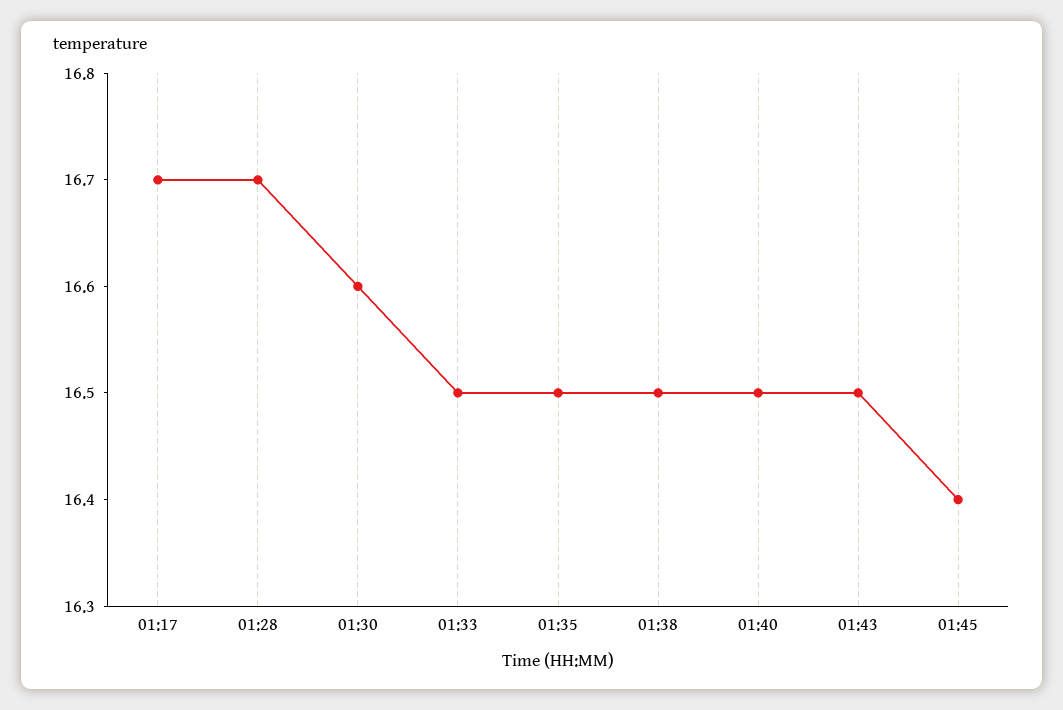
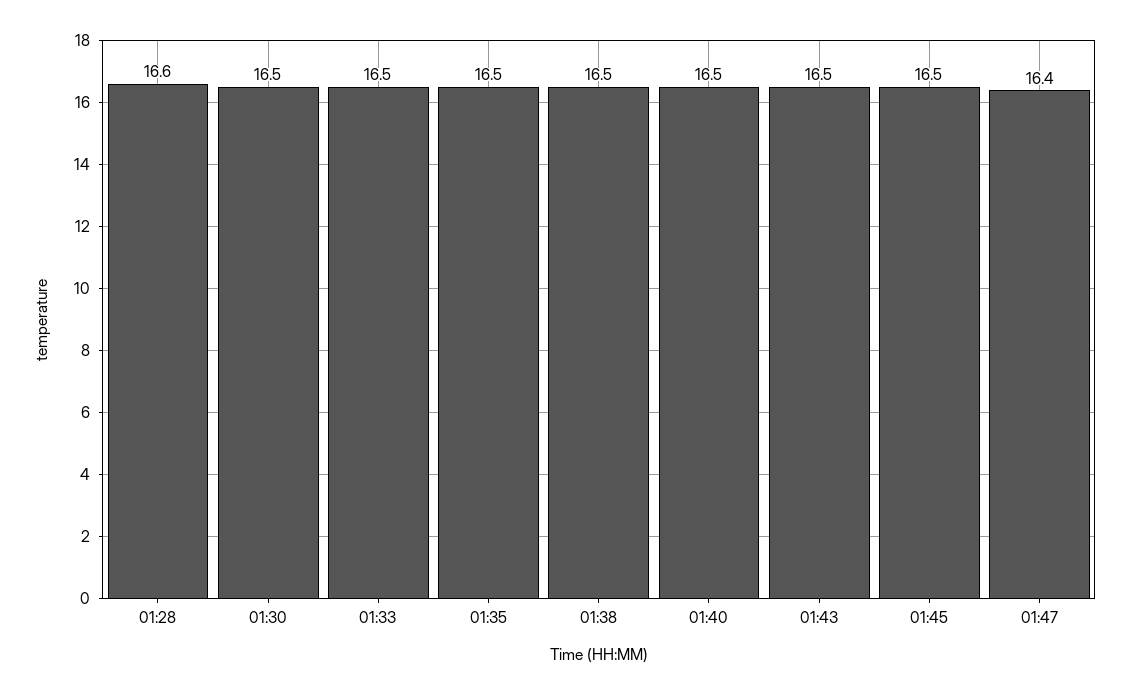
01:17: 16.7 -> none
01:28: 16.7 -> 16.6
01:30: 16.6 -> 16.5
01:45: 16.4 -> 16.5
01:47: none -> 16.4

